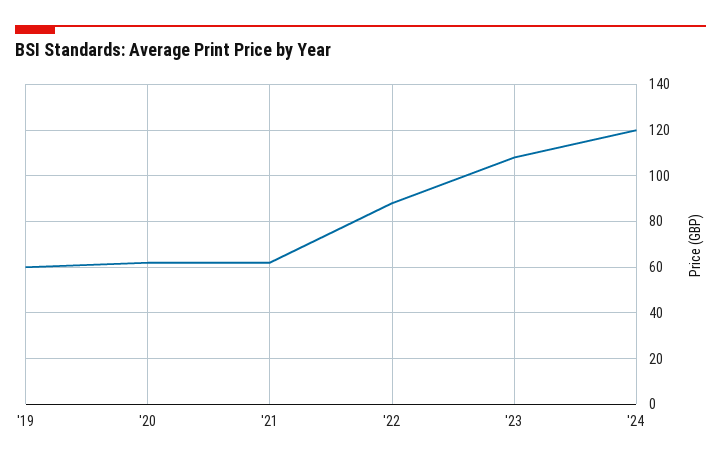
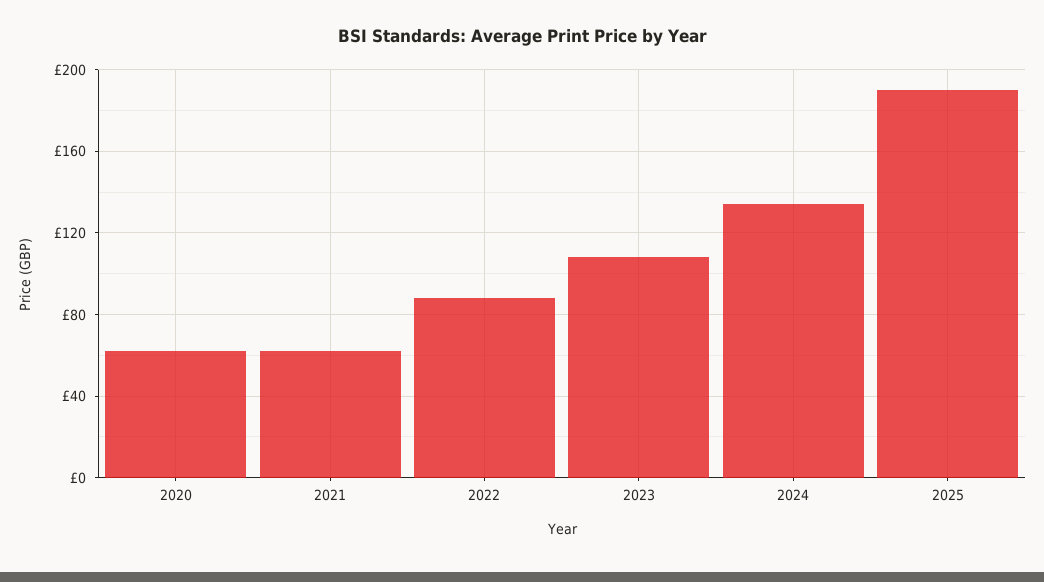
'19: 60 -> none
'24: 120 -> 135
2025: none -> 190

